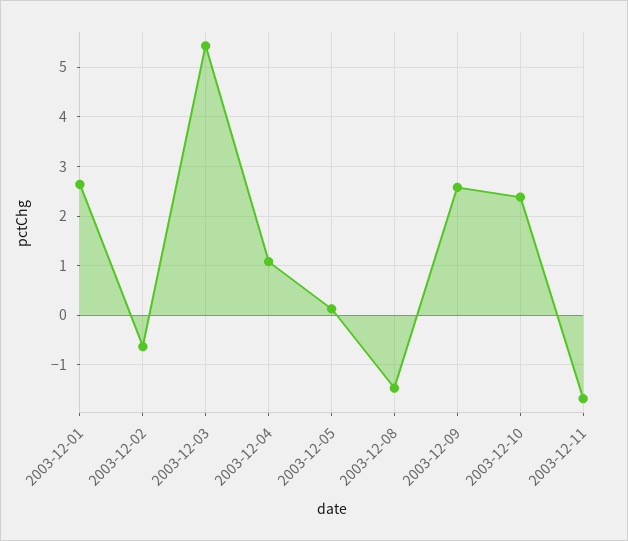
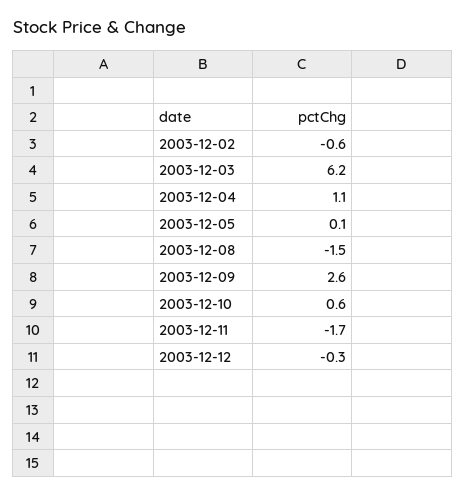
2003-12-01: 2.6 -> none
2003-12-03: 5.4 -> 6.2
2003-12-10: 2.4 -> 0.6
2003-12-12: none -> -0.3

